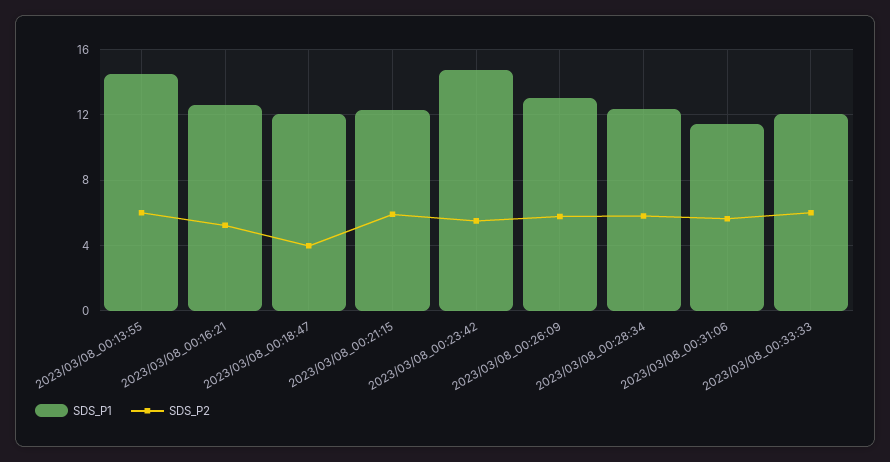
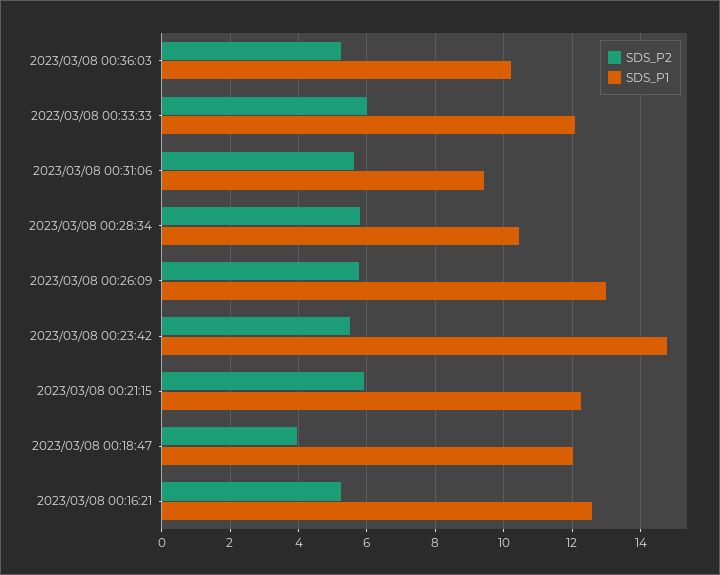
SDS_P1, 2023/03/08_00:13:55: 14.5 -> none
SDS_P2, 2023/03/08_00:13:55: 6 -> none
SDS_P1, 2023/03/08_00:28:34: 12.5 -> 10.4
SDS_P1, 2023/03/08_00:31:06: 11.5 -> 9.4
SDS_P2, 2023/03/08 00:36:03: none -> 5.2
SDS_P1, 2023/03/08 00:36:03: none -> 10.2

